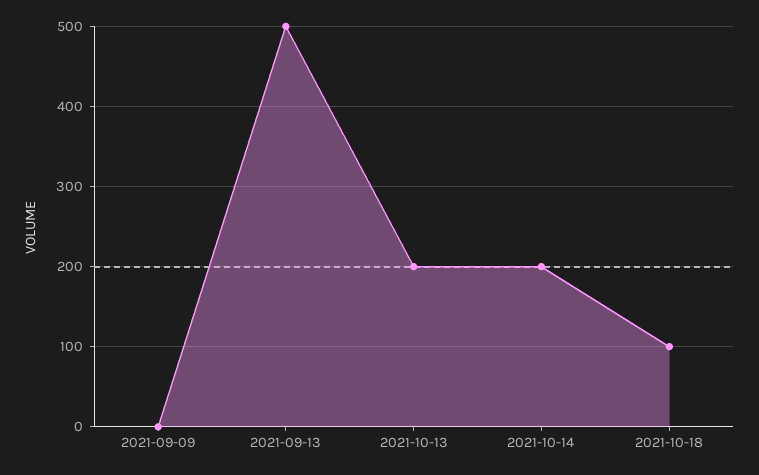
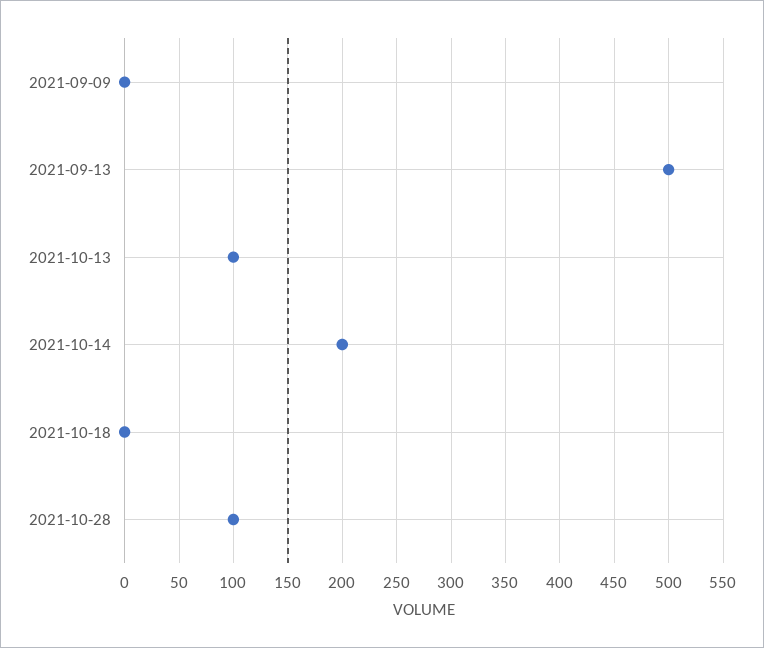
2021-10-13: 200 -> 100
2021-10-18: 100 -> 0
2021-10-28: none -> 100

